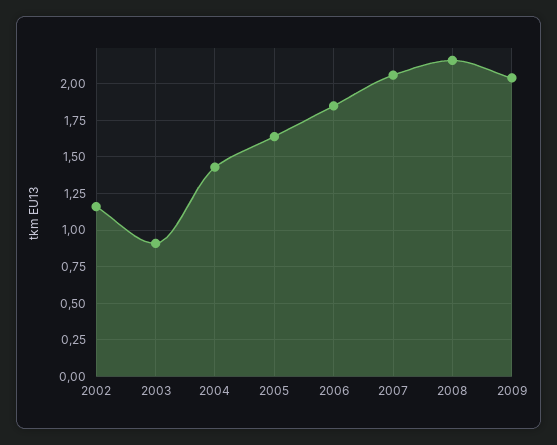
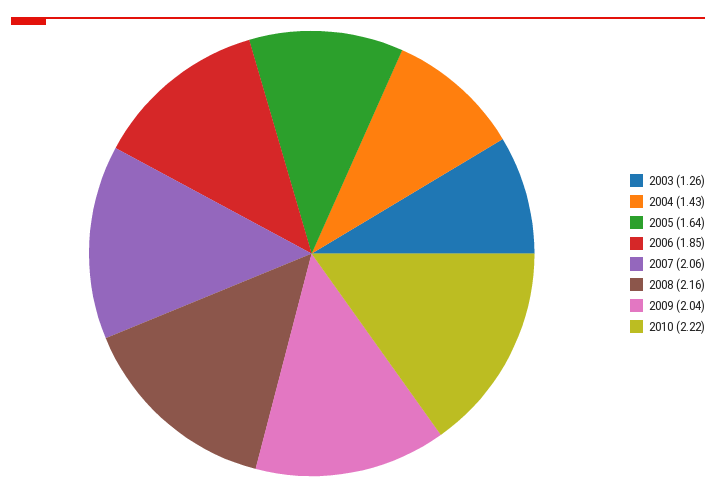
2002: 1.15 -> none
2003: 0.9 -> 1.26
2010: none -> 2.22

